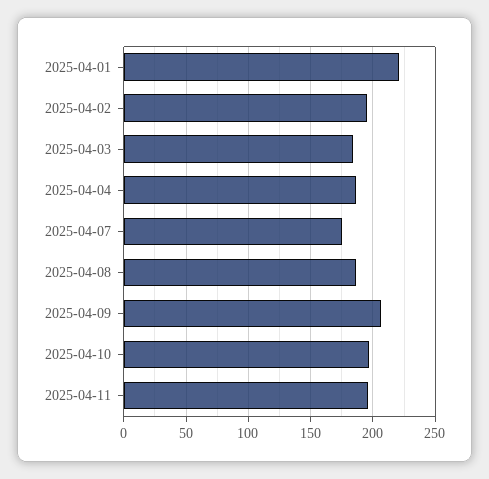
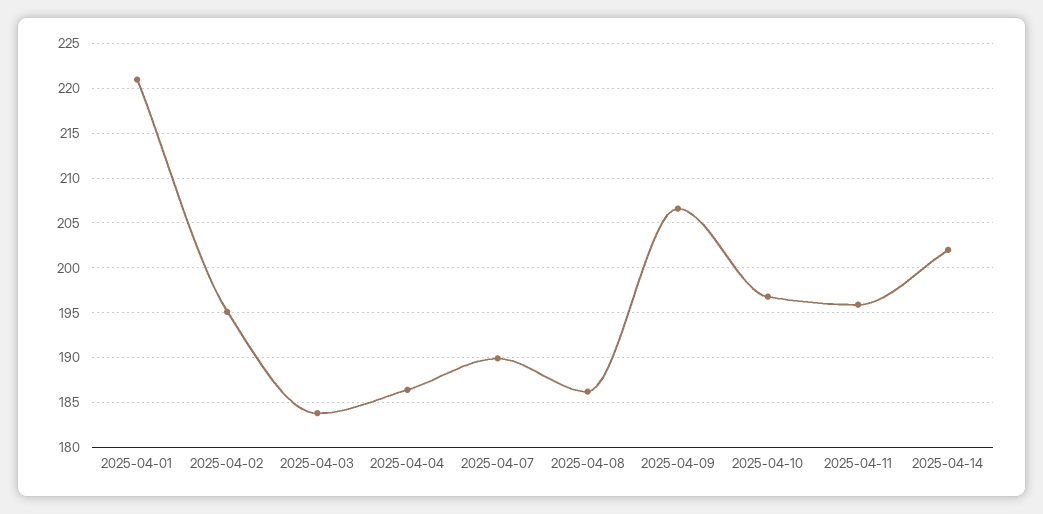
2025-04-07: 175 -> 190
2025-04-14: none -> 202

